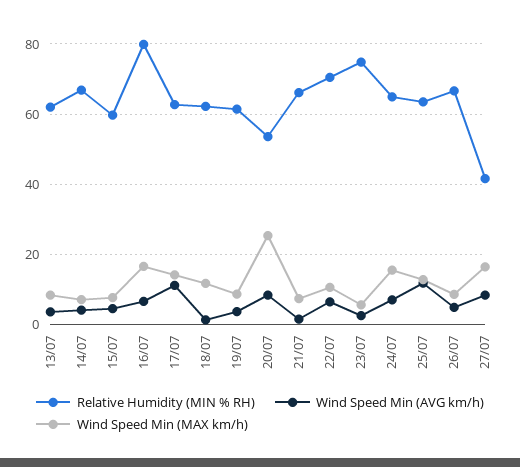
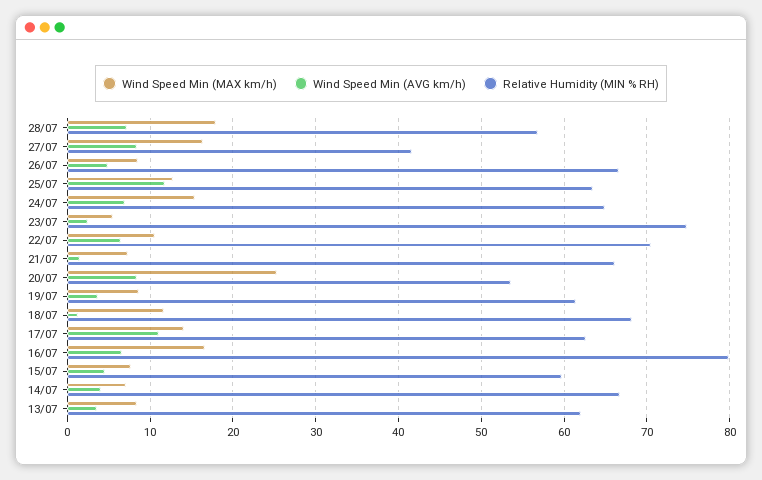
Relative Humidity (MIN % RH), 18/07: 62 -> 68
Wind Speed Min (MAX km/h), 28/07: none -> 18
Wind Speed Min (AVG km/h), 28/07: none -> 7
Relative Humidity (MIN % RH), 28/07: none -> 57

